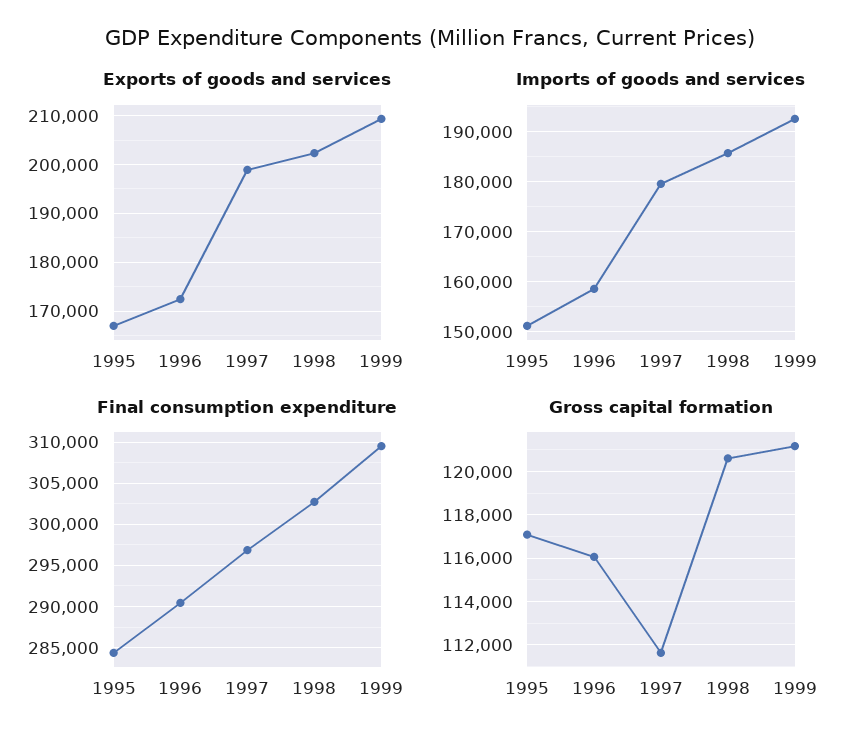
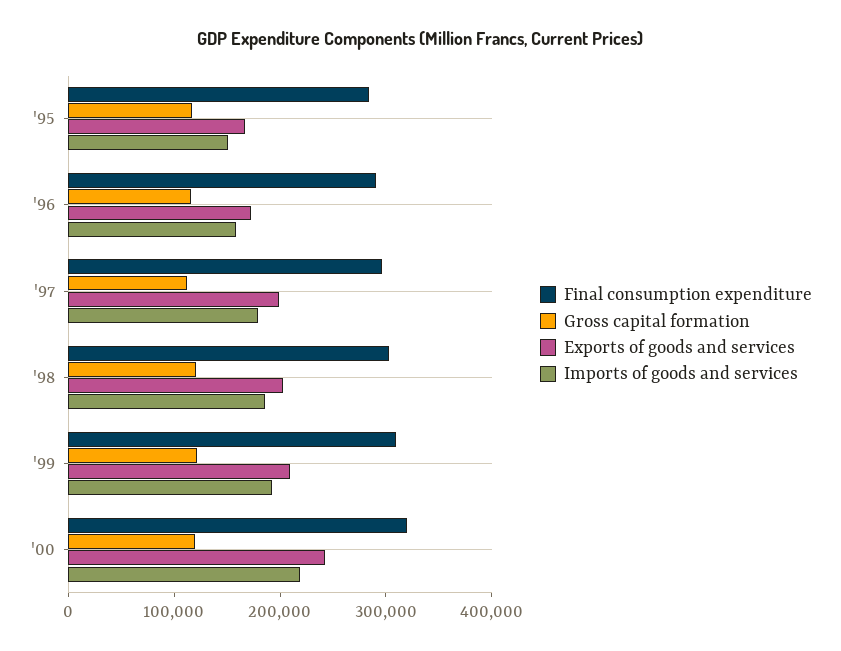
Final consumption expenditure, '00: none -> 320000
Gross capital formation, '00: none -> 120000
Exports of goods and services, '00: none -> 240000
Imports of goods and services, '00: none -> 220000

